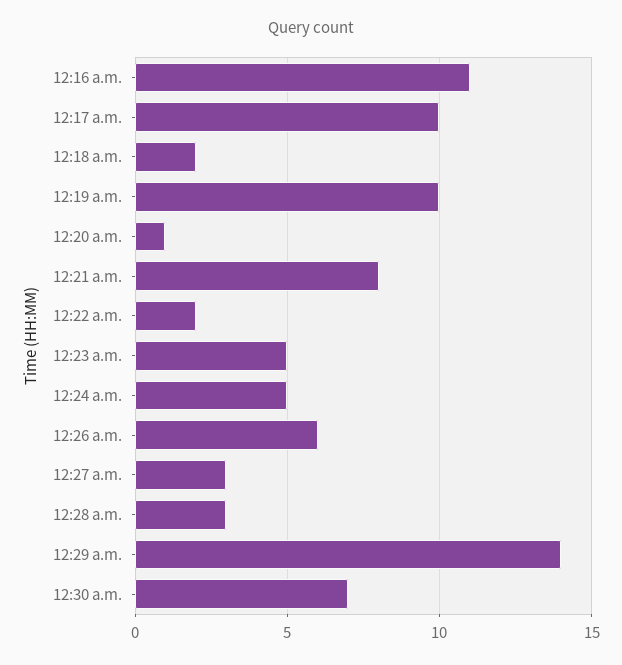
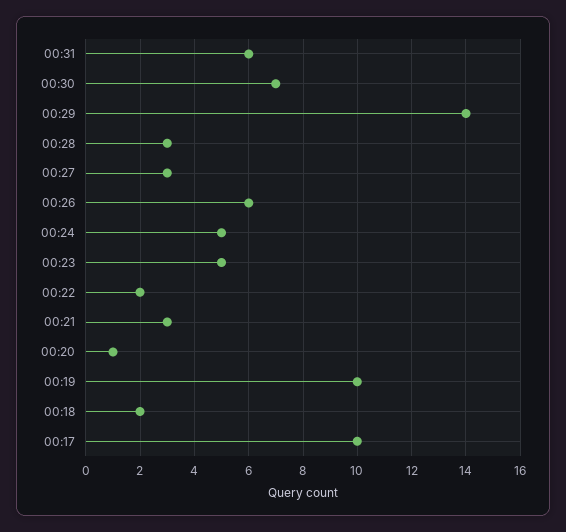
12:16 a.m.: 11 -> none
12:21 a.m.: 8 -> 3
00:31: none -> 6

